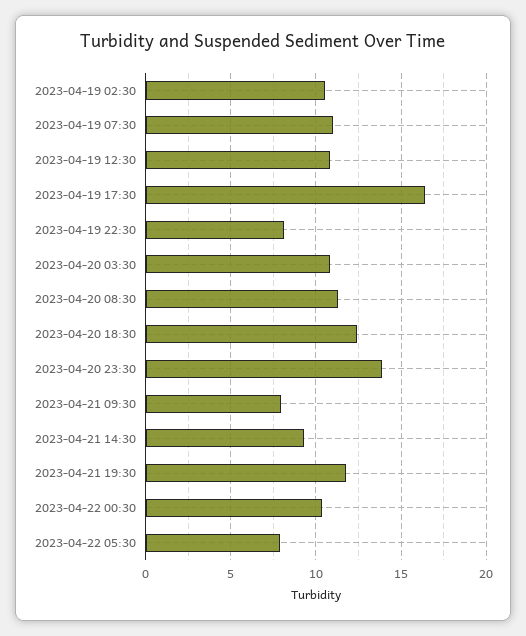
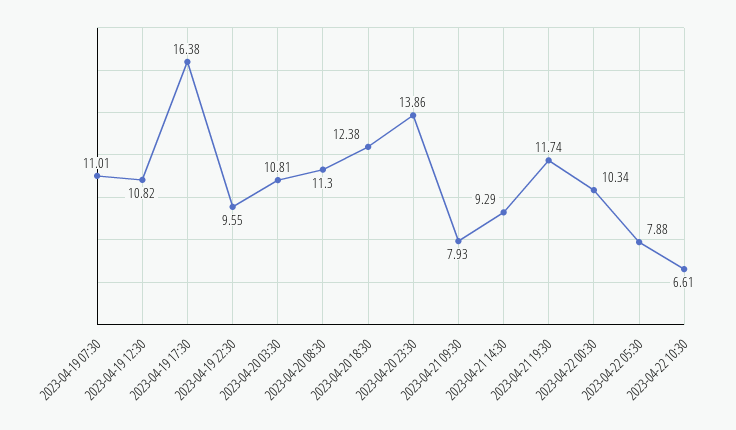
2023-04-19 02:30: 10.5 -> none
2023-04-19 22:30: 8 -> 9.55
2023-04-22 10:30: none -> 6.61

